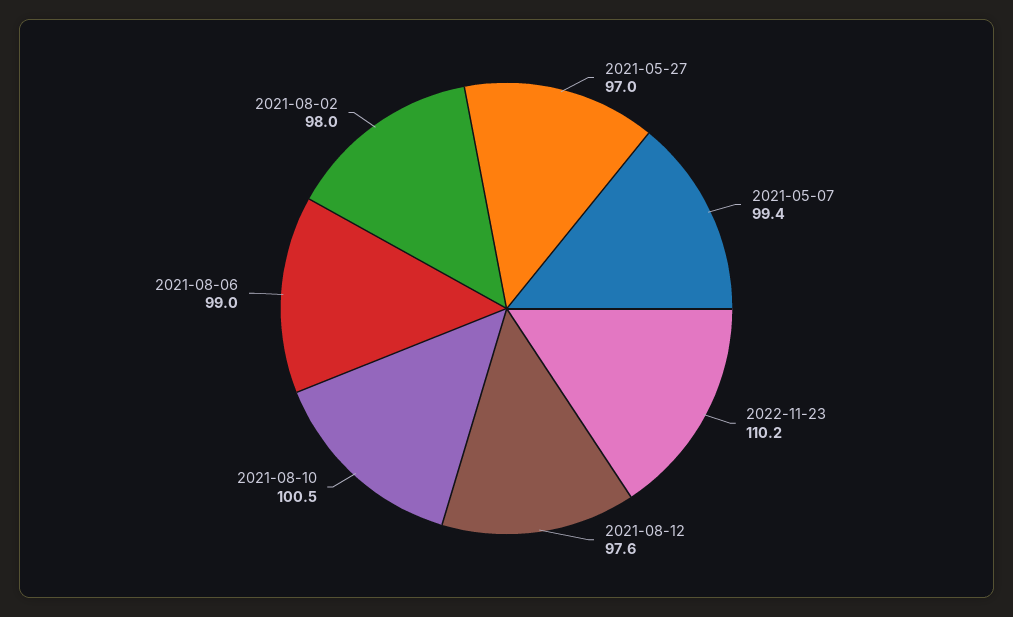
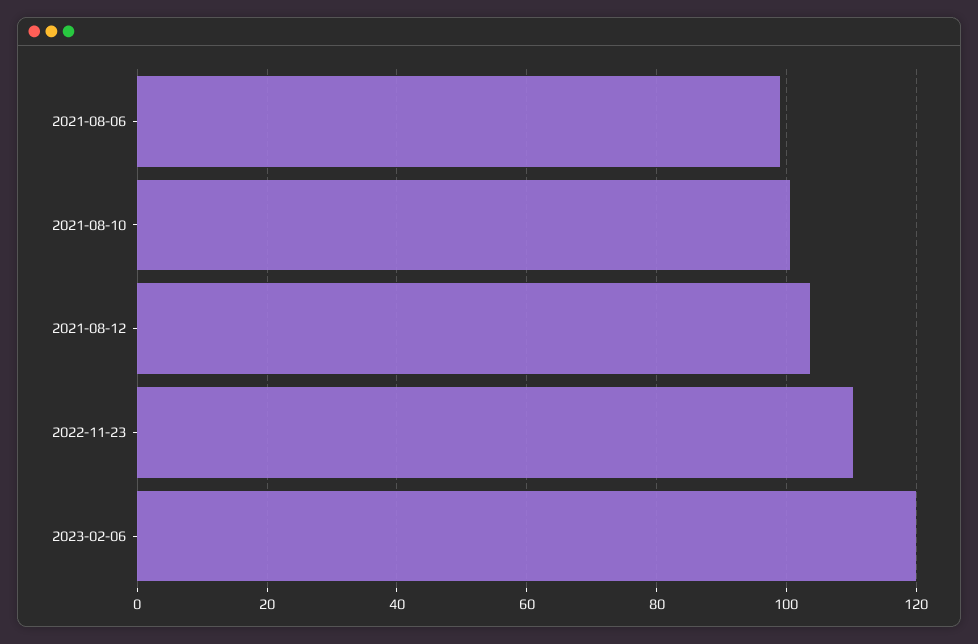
2021-05-27: 97 -> none
2021-05-07: 99.4 -> none
2021-08-12: 97.6 -> 104
2021-08-02: 98 -> none
2023-02-06: none -> 120

